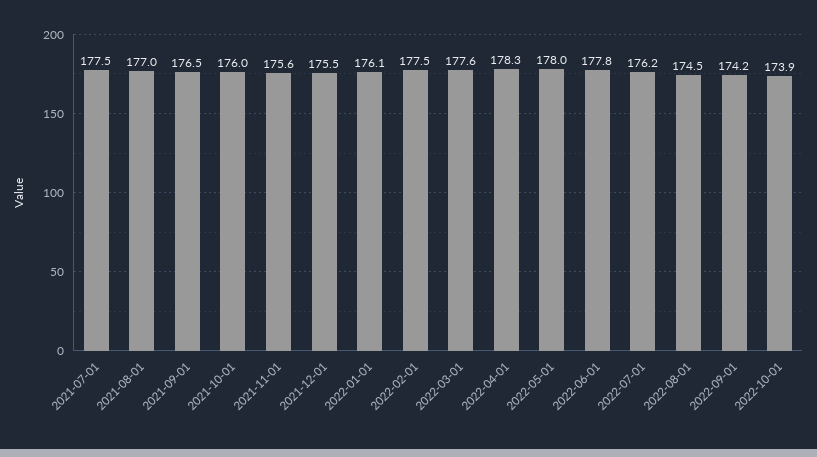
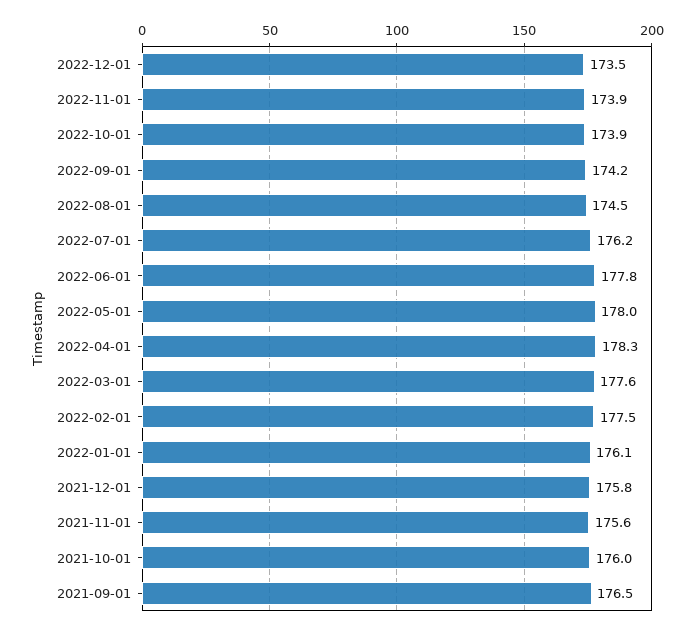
2021-07-01: 177.5 -> none
2021-08-01: 177 -> none
2021-12-01: 175.5 -> 175.8
2022-12-01: none -> 173.5
2022-11-01: none -> 173.9

